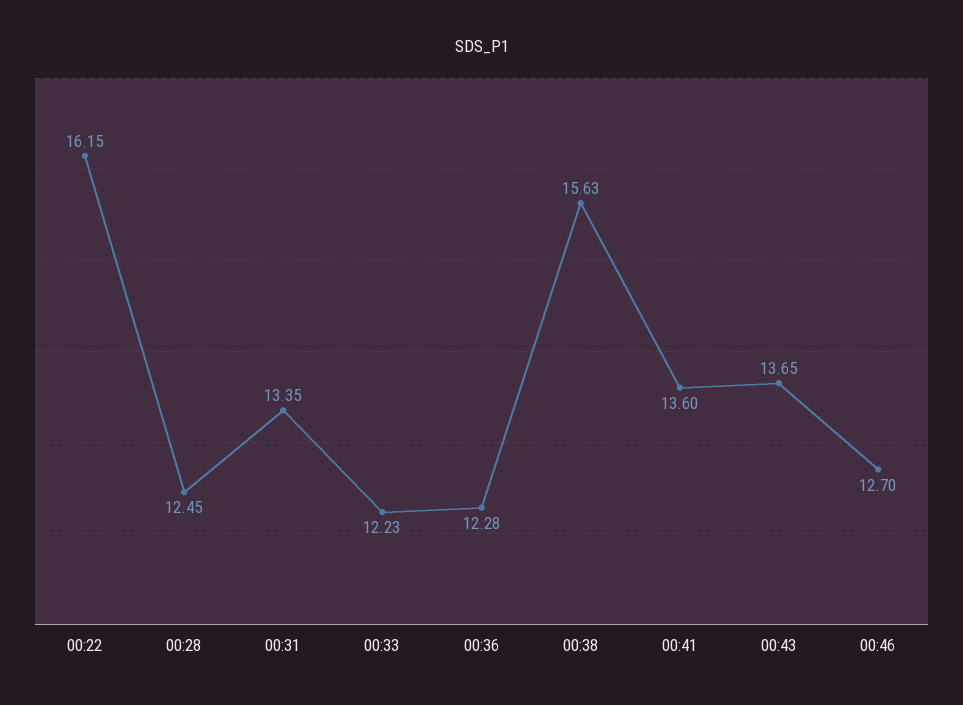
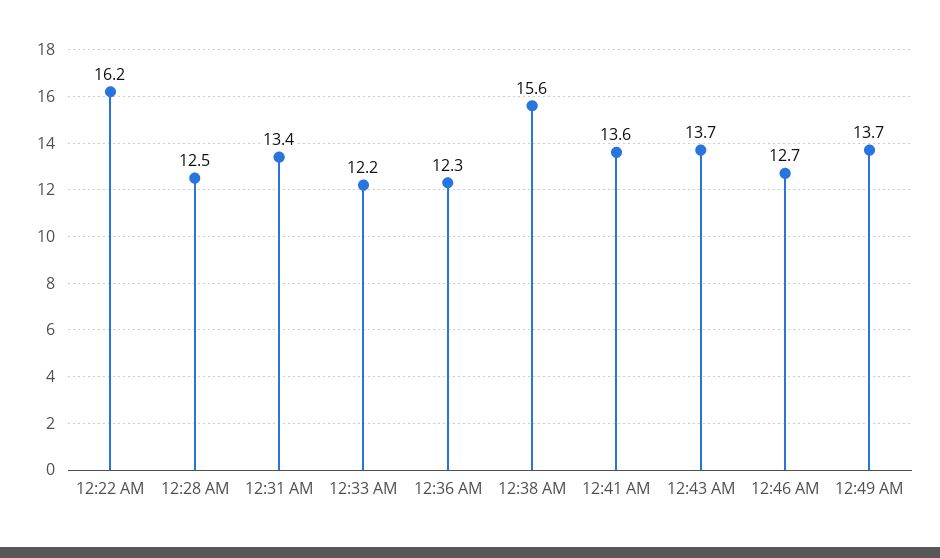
12:49 AM: none -> 13.7

